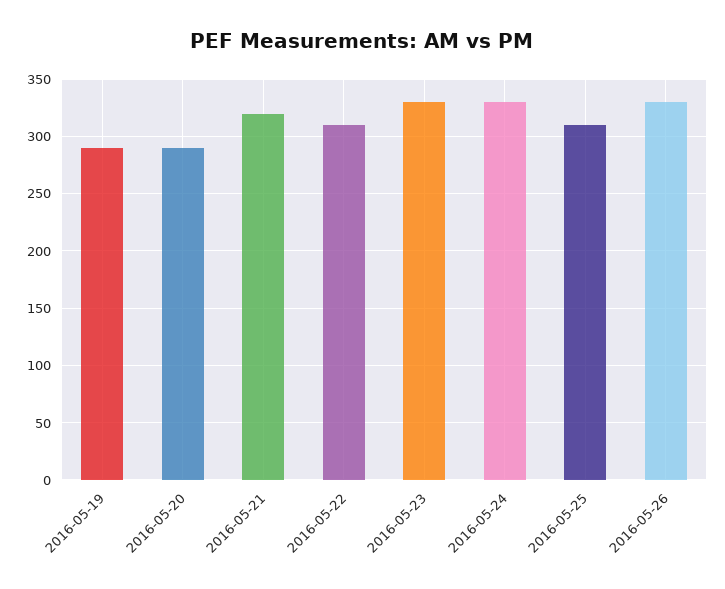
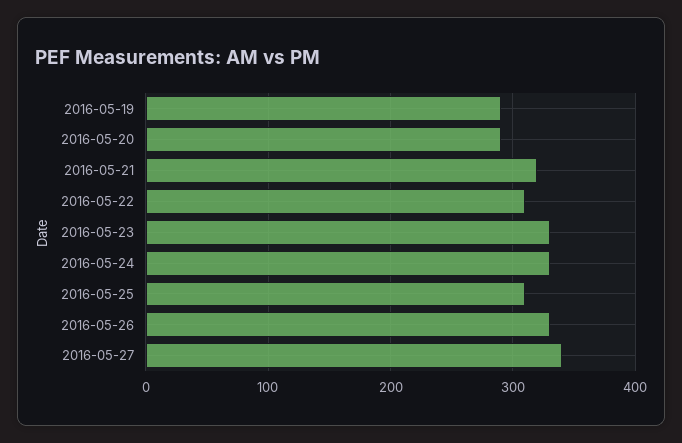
2016-05-27: none -> 340

